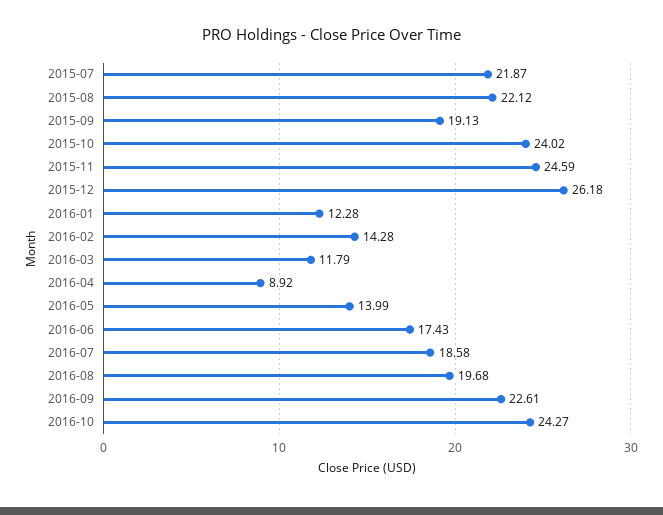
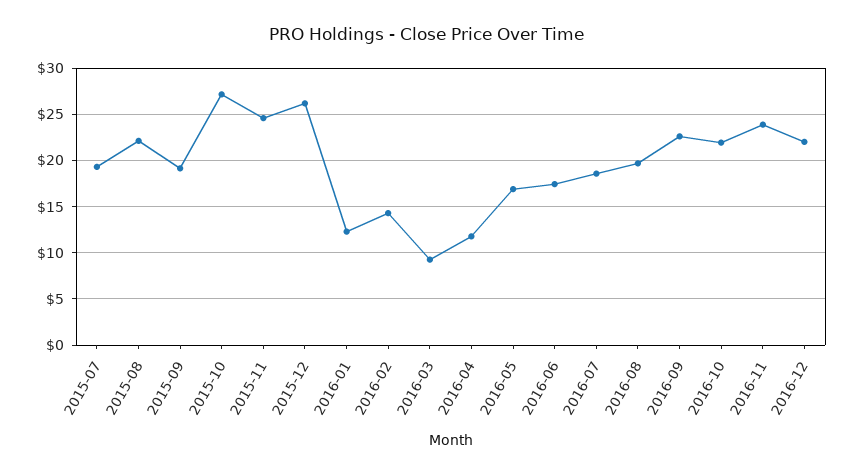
2015-07: 21.87 -> 19
2015-10: 24.02 -> 27
2016-03: 11.79 -> 9
2016-04: 8.92 -> 12
2016-05: 13.99 -> 17
2016-10: 24.27 -> 22
2016-11: none -> 24
2016-12: none -> 22

